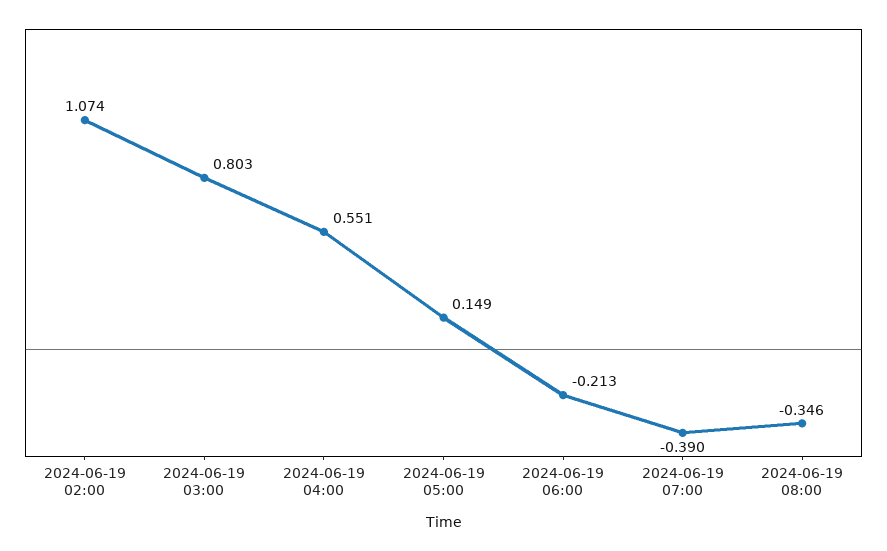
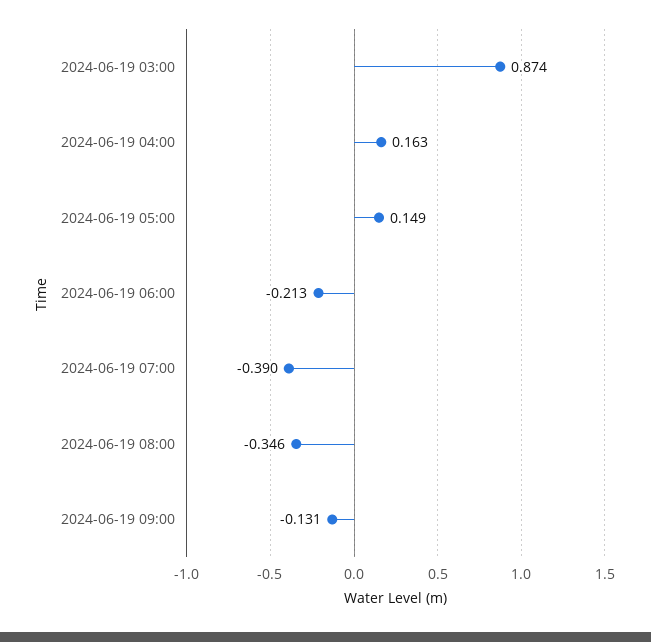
2024-06-19 02:00: 1.074 -> none
2024-06-19 03:00: 0.803 -> 0.874
2024-06-19 04:00: 0.551 -> 0.163
2024-06-19 09:00: none -> -0.131

